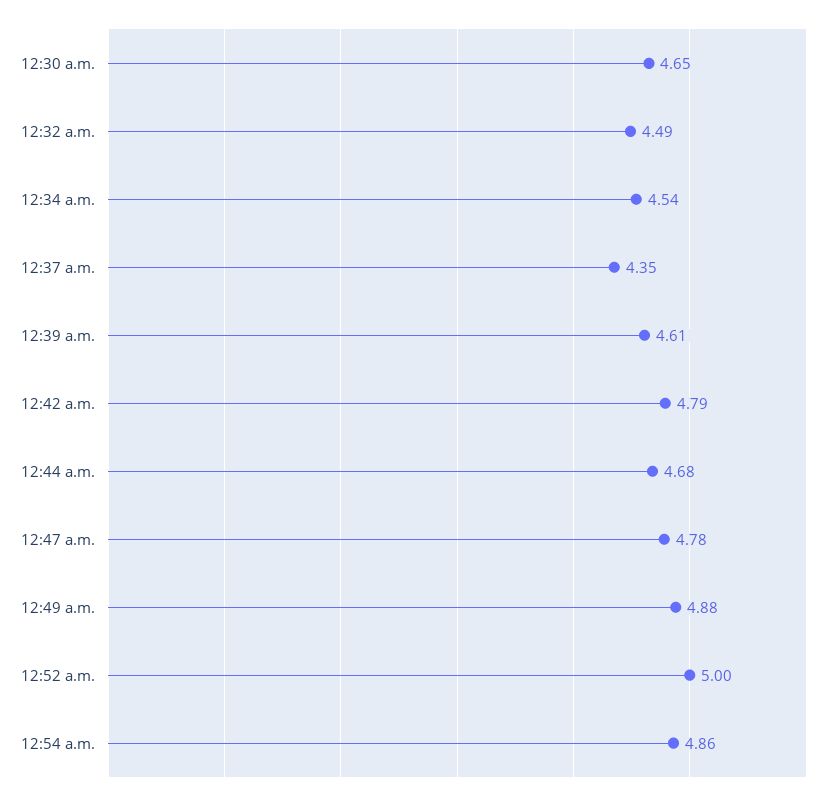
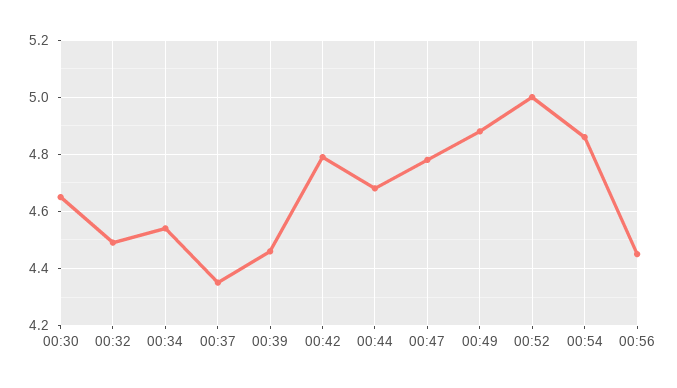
12:39 a.m.: 4.61 -> 4.45
00:56: none -> 4.45

